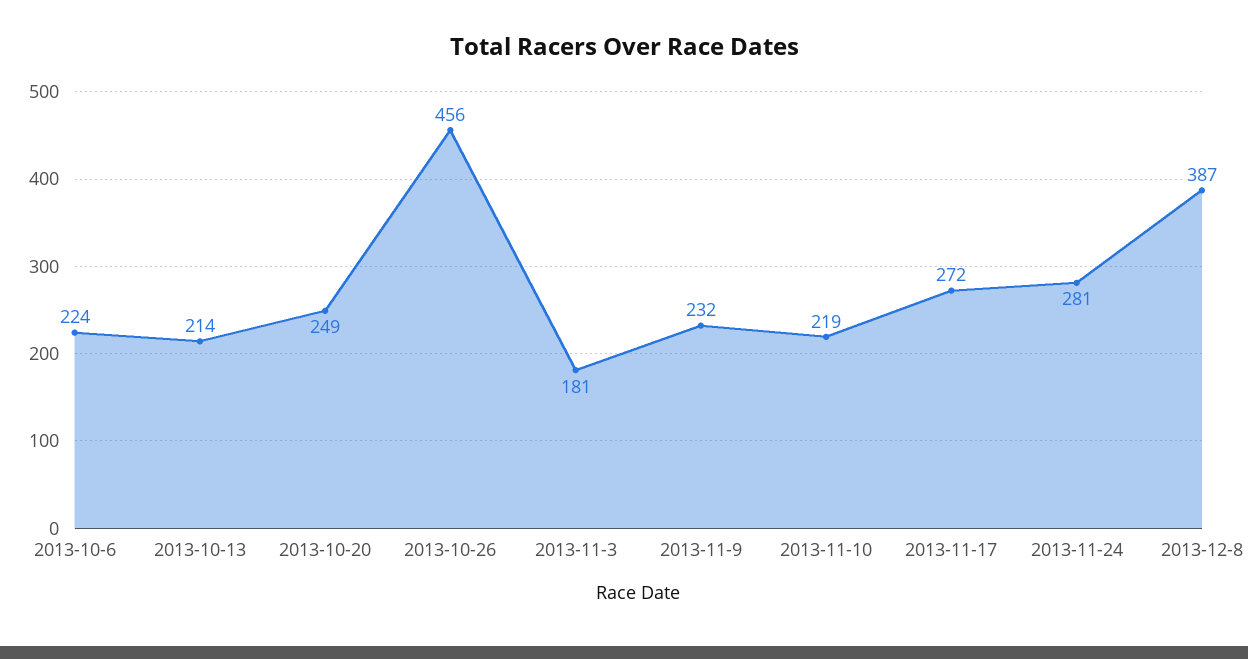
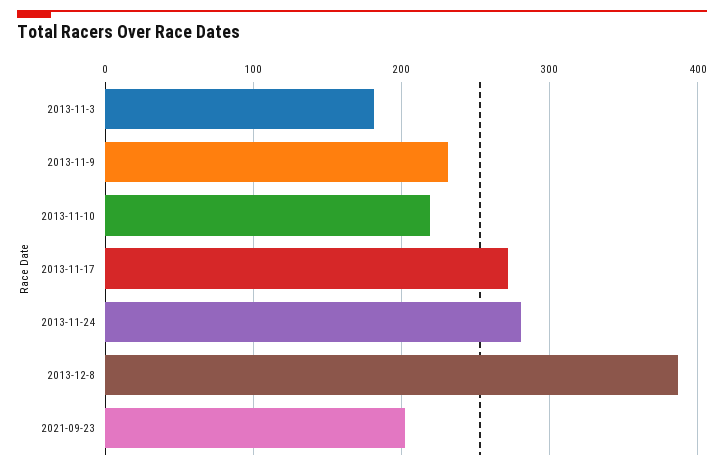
2013-10-6: 224 -> none
2013-10-13: 214 -> none
2013-10-20: 249 -> none
2013-10-26: 456 -> none
2021-09-23: none -> 200

